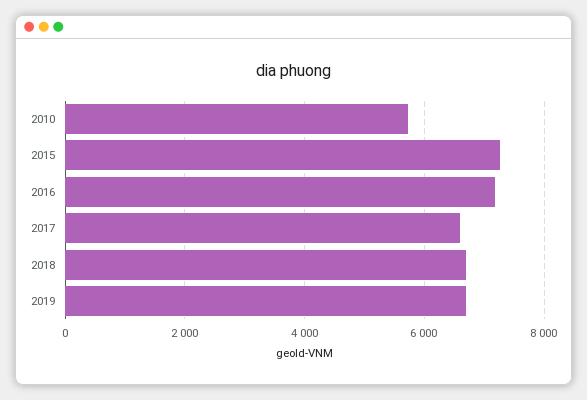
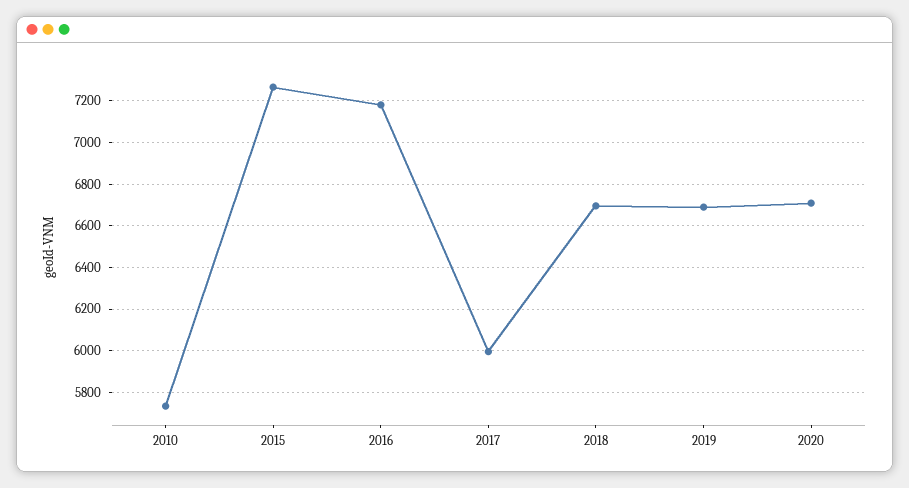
2017: 6600 -> 6000
2020: none -> 6700

